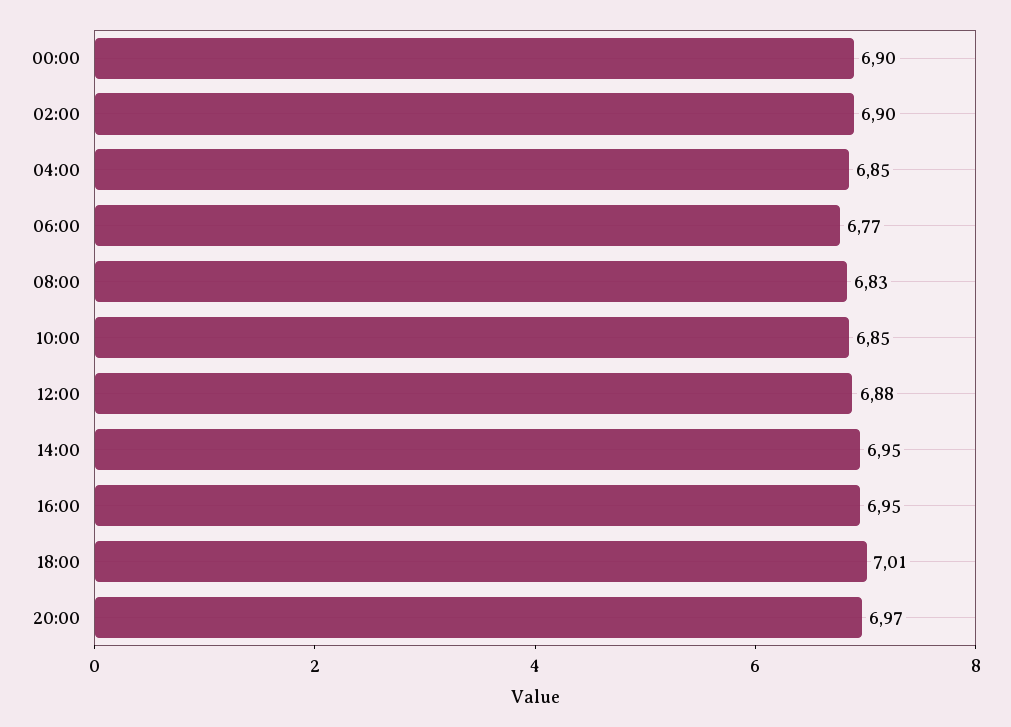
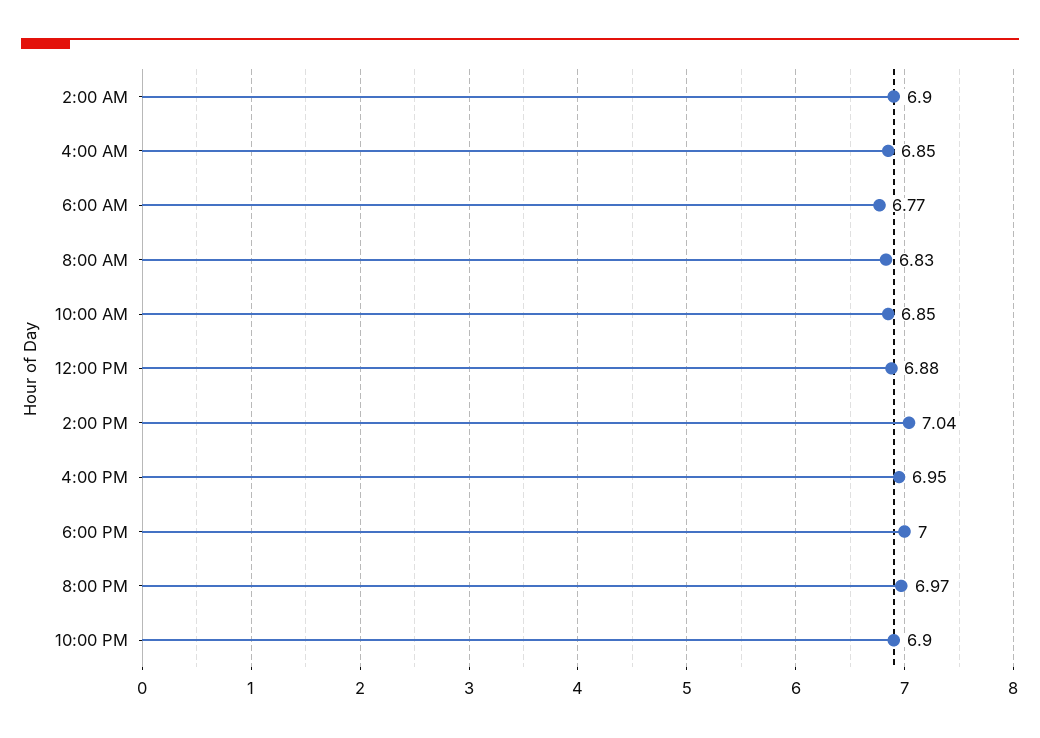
00:00: 6.9 -> none
14:00: 6.95 -> 7.04
18:00: 7.01 -> 7
10:00 PM: none -> 6.9

